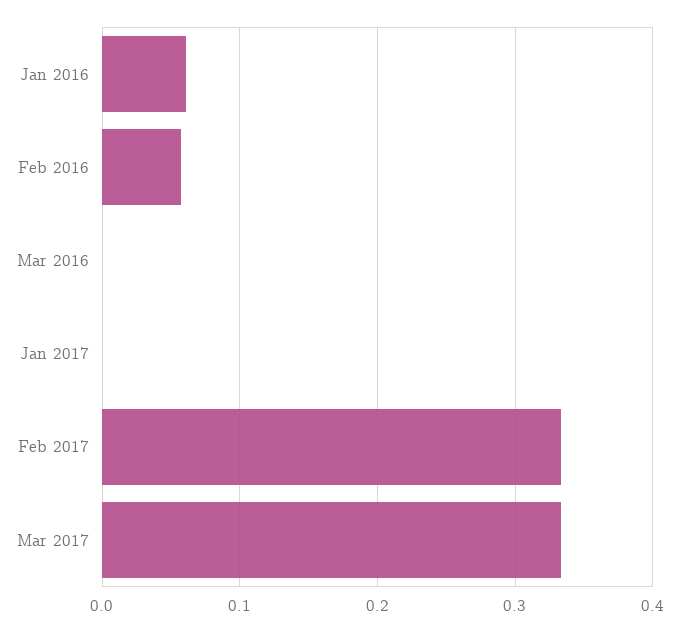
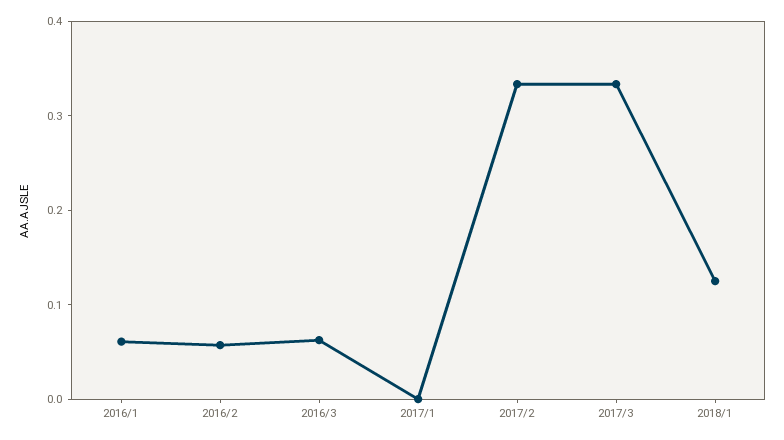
Mar 2016: 0 -> 0.06
2018/1: none -> 0.12

